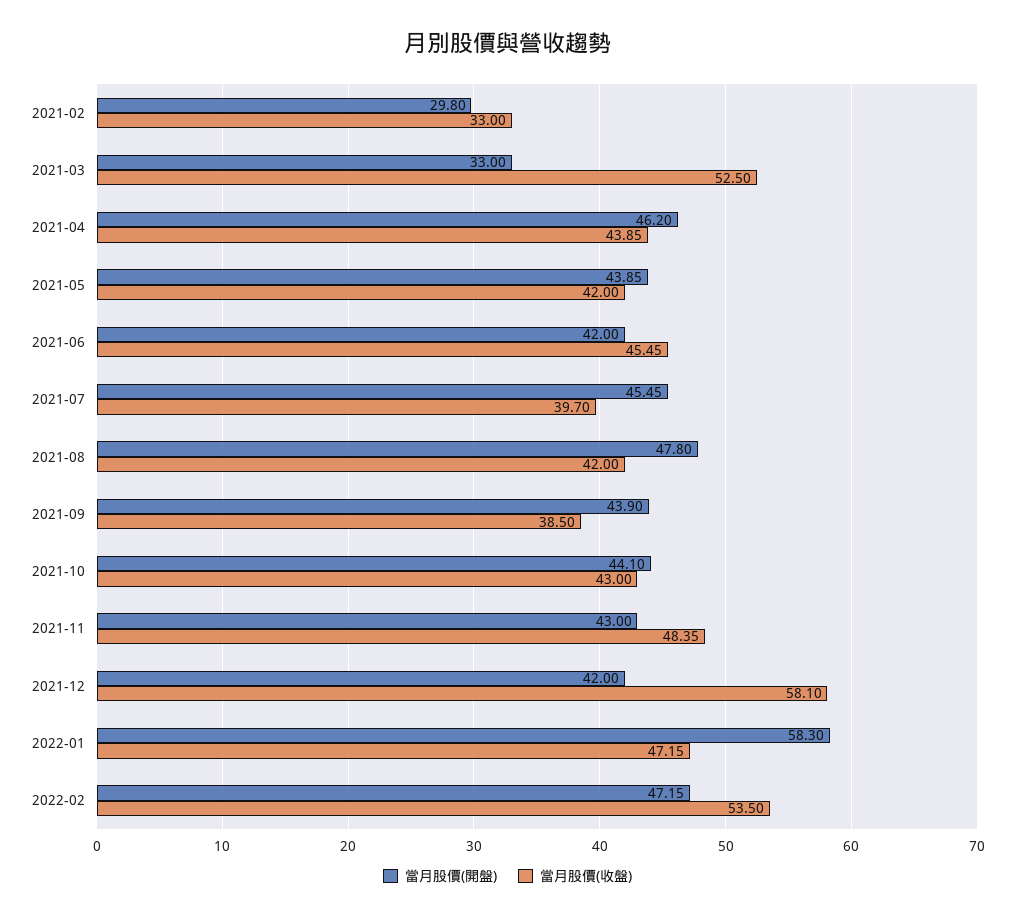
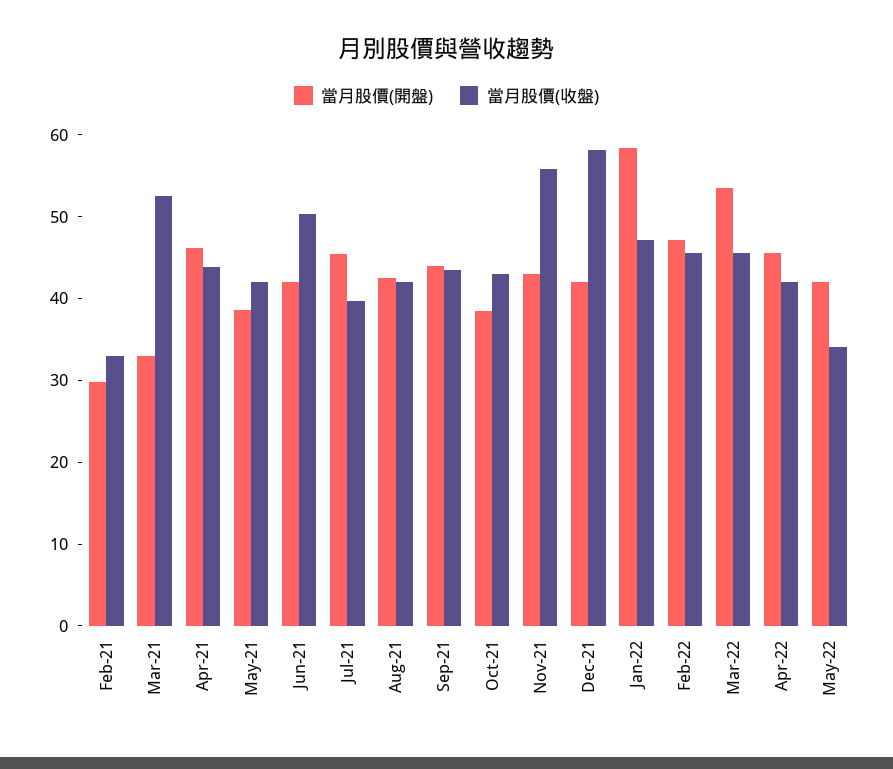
當月股價(開盤), 2021-05: 43.85 -> 38
當月股價(收盤), 2021-06: 45.45 -> 50
當月股價(開盤), 2021-08: 47.8 -> 42
當月股價(收盤), 2021-09: 38.5 -> 44
當月股價(開盤), 2021-10: 44.1 -> 38
當月股價(收盤), 2021-11: 48.35 -> 56
當月股價(收盤), 2022-02: 53.5 -> 46
當月股價(開盤), Mar-22: none -> 54
當月股價(收盤), Mar-22: none -> 46
當月股價(開盤), Apr-22: none -> 46
當月股價(收盤), Apr-22: none -> 42
當月股價(開盤), May-22: none -> 42
當月股價(收盤), May-22: none -> 34

